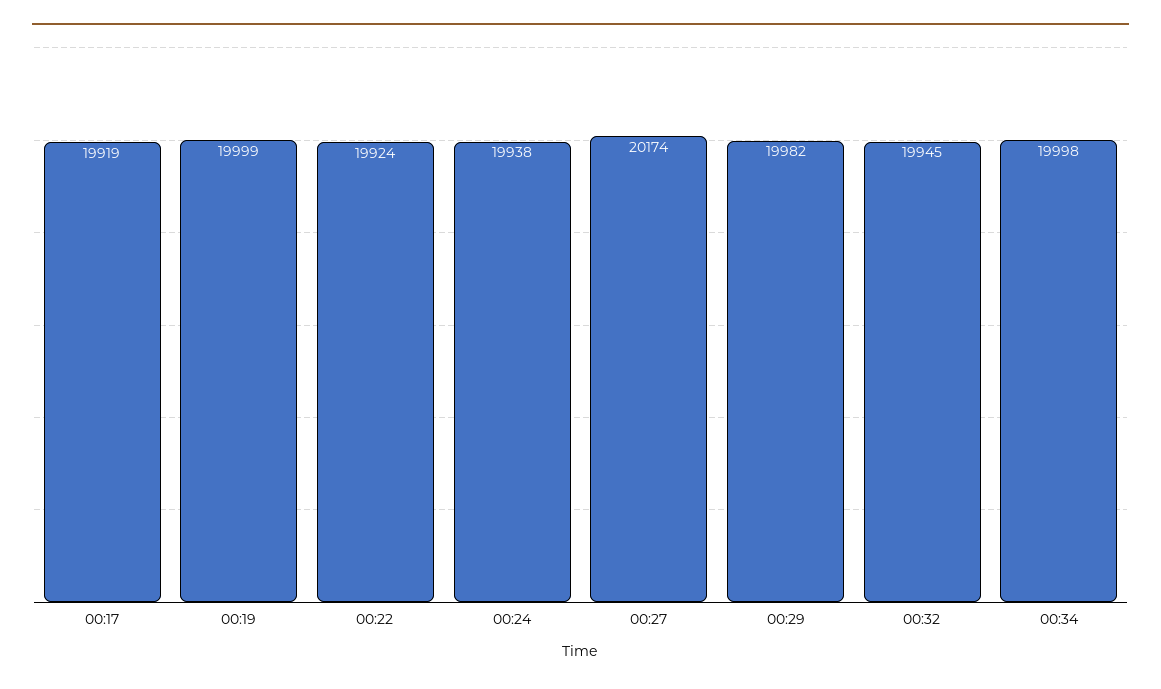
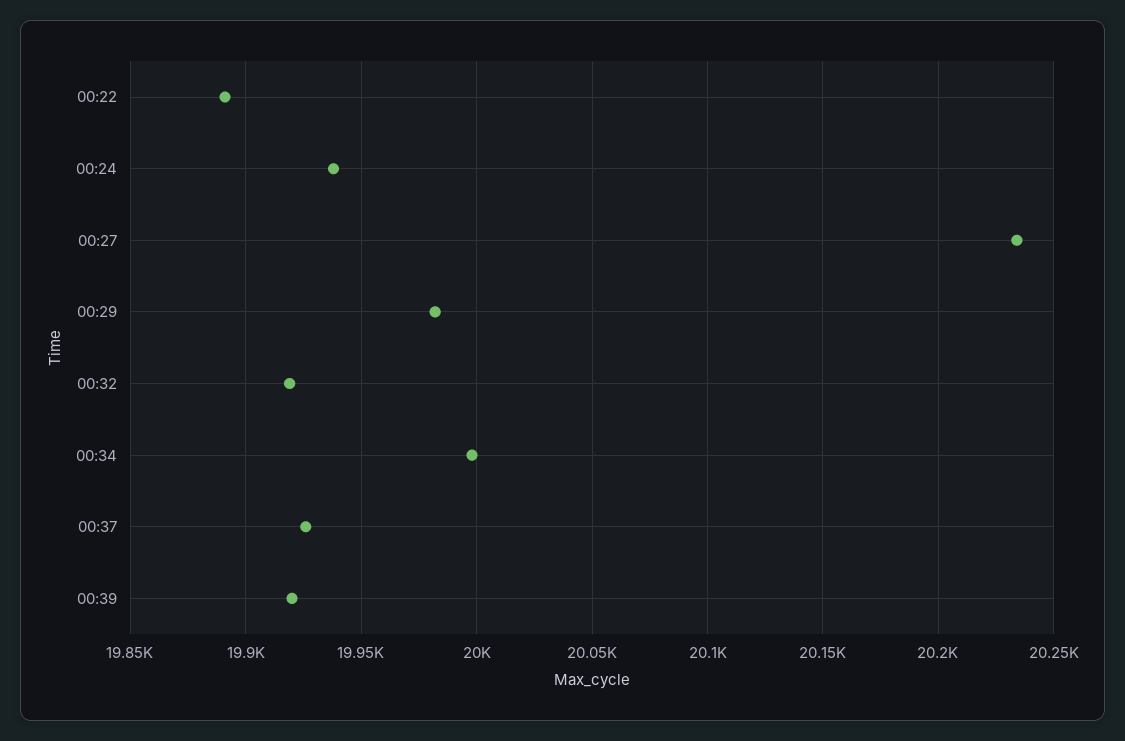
00:17: 19919 -> none
00:19: 19999 -> none
00:22: 19924 -> 19890
00:27: 20174 -> 20235
00:32: 19945 -> 19920
00:37: none -> 19925
00:39: none -> 19920

